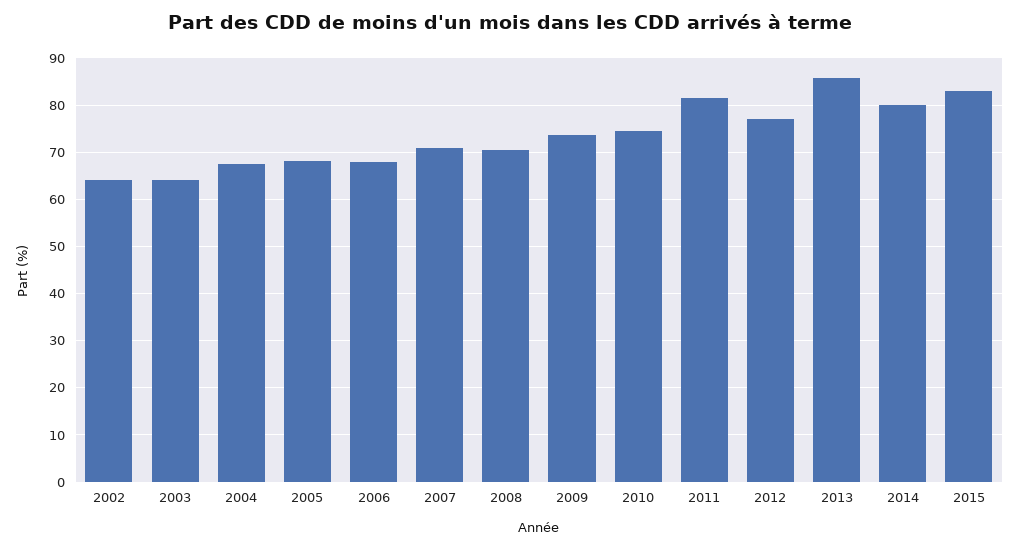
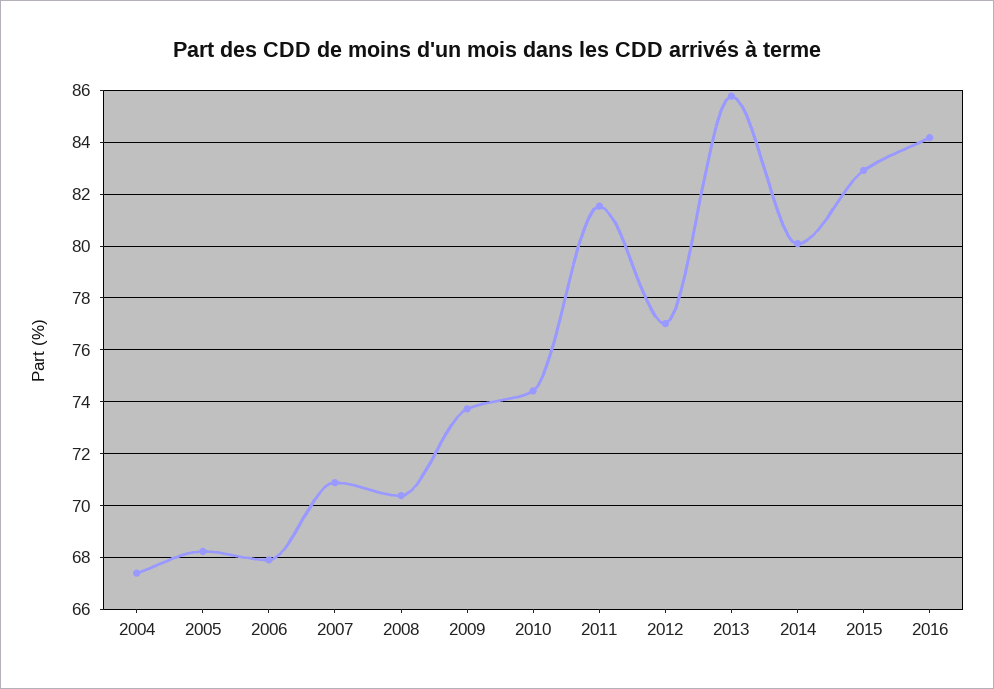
2002: 64 -> none
2003: 64 -> none
2016: none -> 84.25

